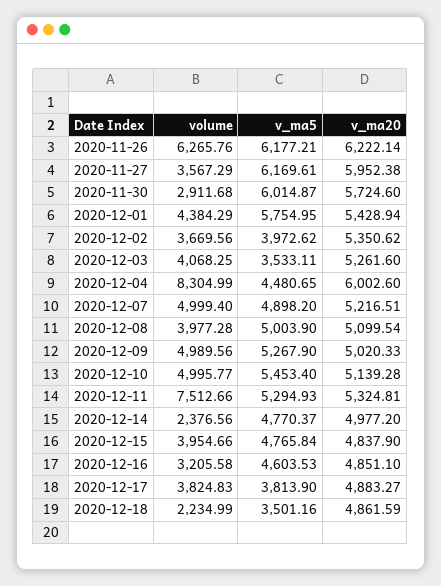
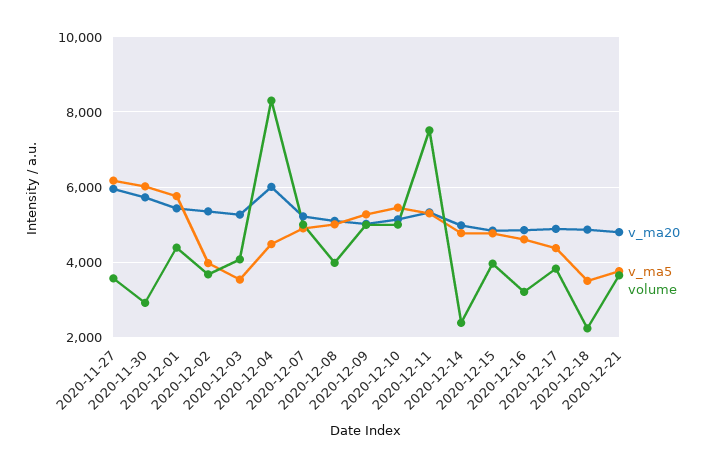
volume, 2020-11-26: 6265.76 -> none
v_ma5, 2020-11-26: 6177.21 -> none
v_ma20, 2020-11-26: 6222.14 -> none
v_ma5, 2020-12-17: 3813.9 -> 4400
v_ma20, 2020-12-21: none -> 4800
v_ma5, 2020-12-21: none -> 3800
volume, 2020-12-21: none -> 3600

